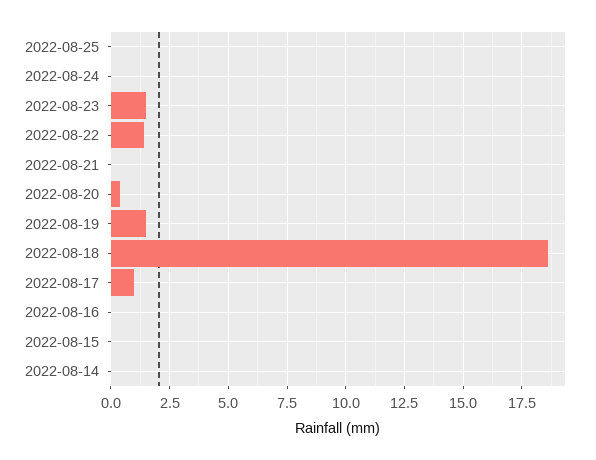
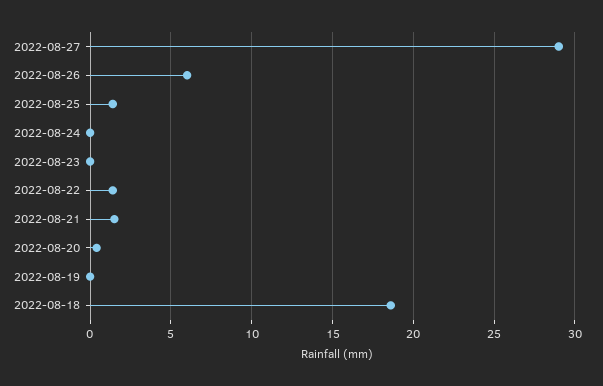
2022-08-25: 0 -> 1.5
2022-08-23: 1.5 -> 0
2022-08-21: 0 -> 1.5
2022-08-19: 1.5 -> 0
2022-08-17: 1 -> none
2022-08-16: 0 -> none
2022-08-15: 0 -> none
2022-08-14: 0 -> none
2022-08-27: none -> 29
2022-08-26: none -> 6

